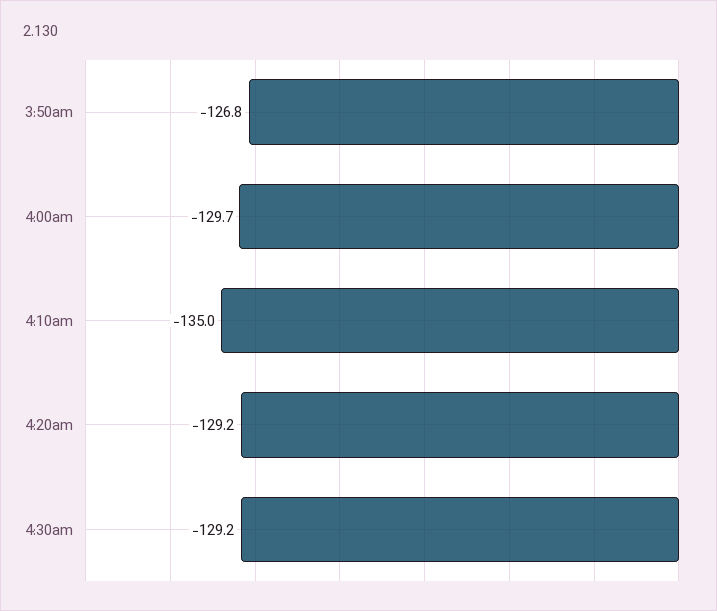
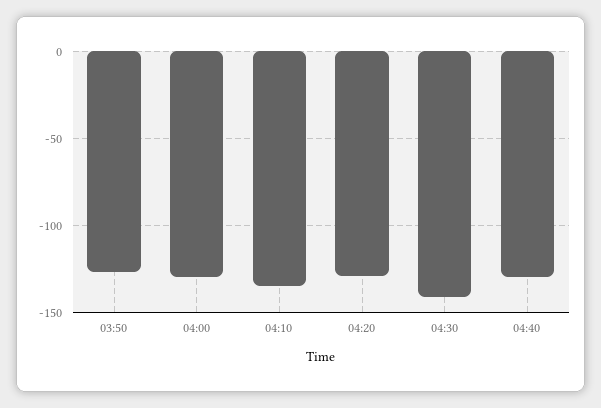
4:30am: -129.2 -> -140
04:40: none -> -130

